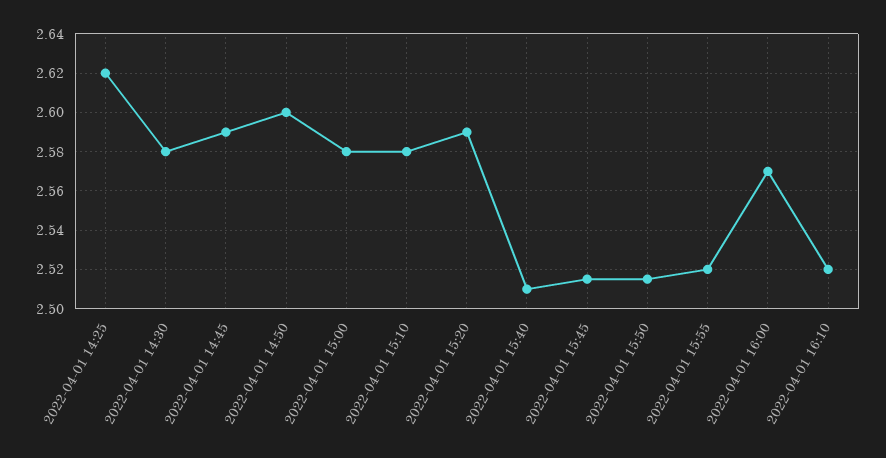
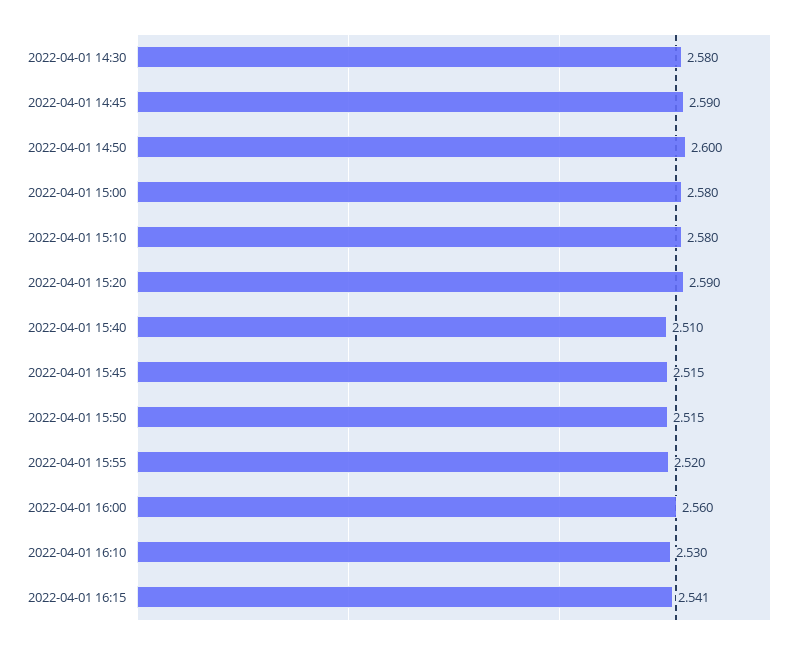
2022-04-01 14:25: 2.62 -> none
2022-04-01 16:00: 2.57 -> 2.56
2022-04-01 16:10: 2.52 -> 2.53
2022-04-01 16:15: none -> 2.541

